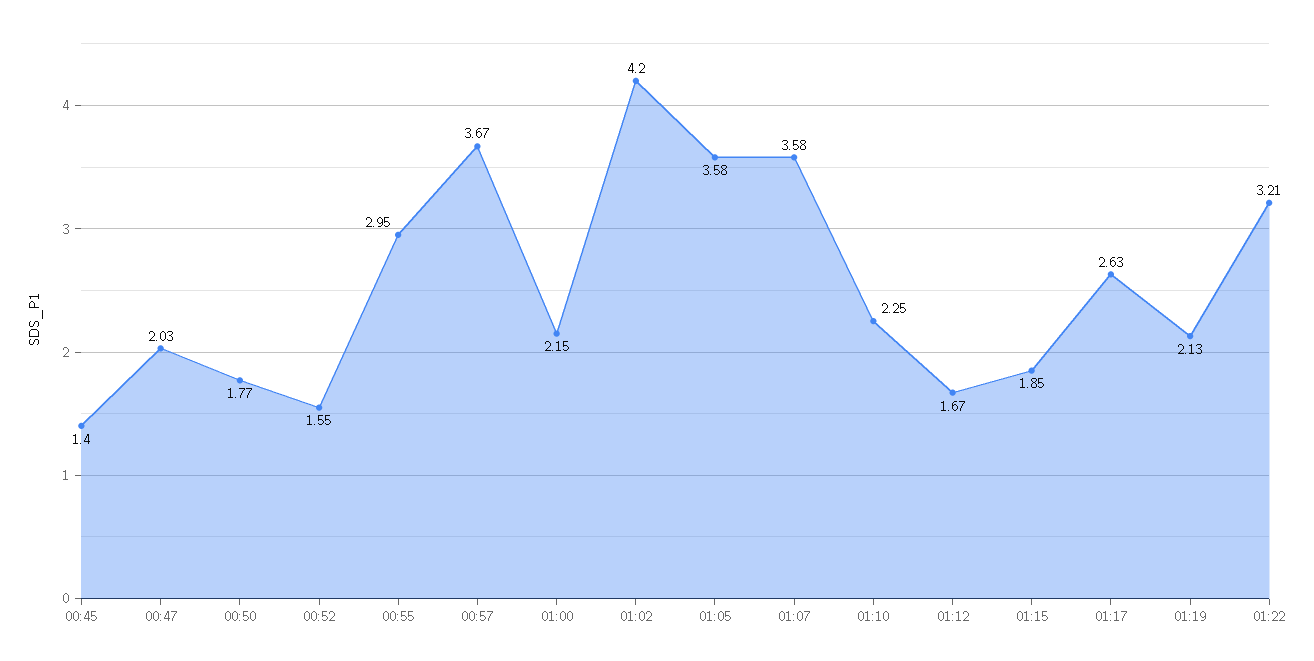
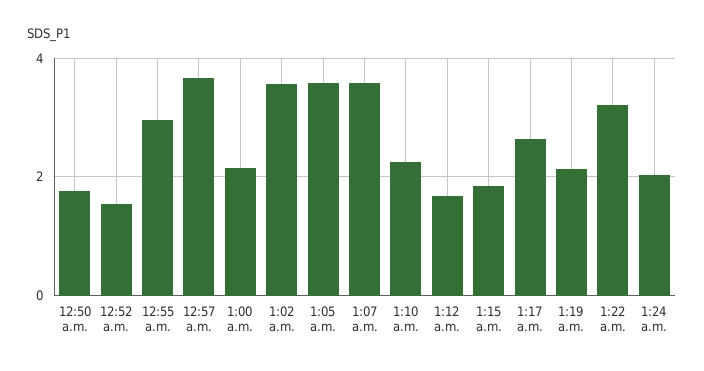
00:45: 1.4 -> none
00:47: 2.03 -> none
01:02: 4.2 -> 3.6
1:24 a.m.: none -> 2

